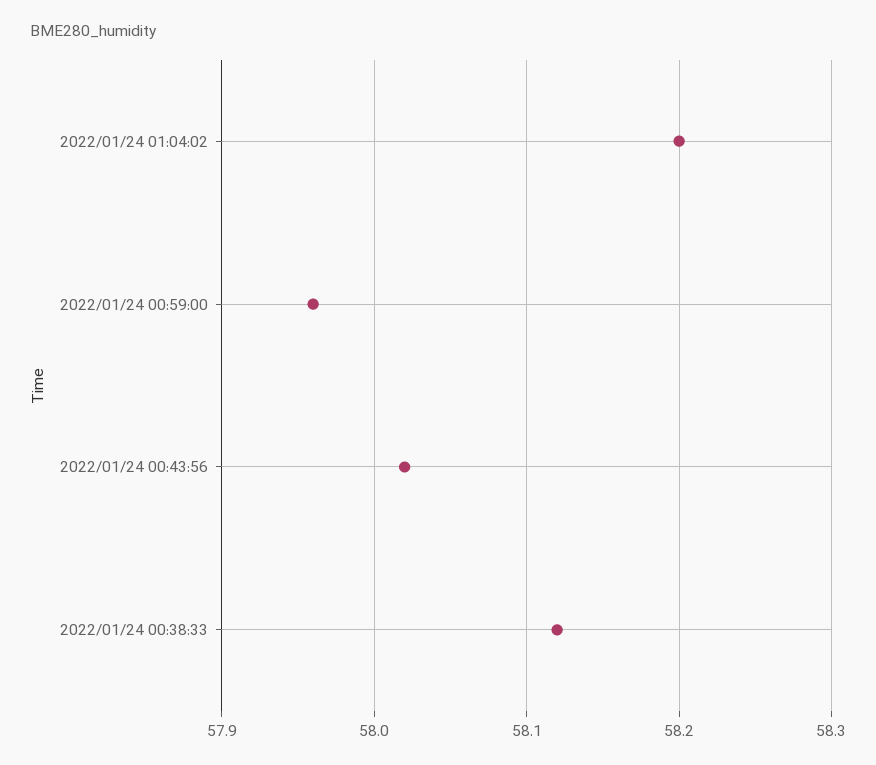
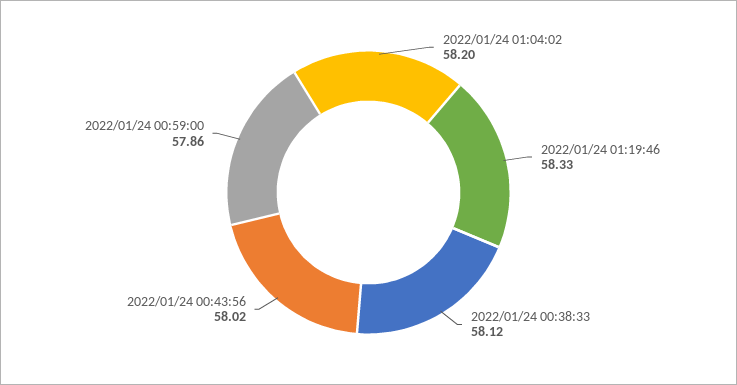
2022/01/24 00:59:00: 57.96 -> 57.86
2022/01/24 01:19:46: none -> 58.33

